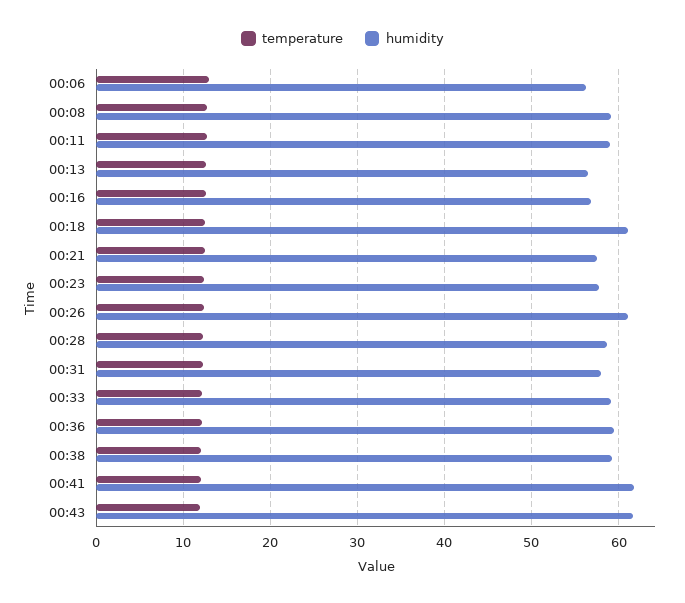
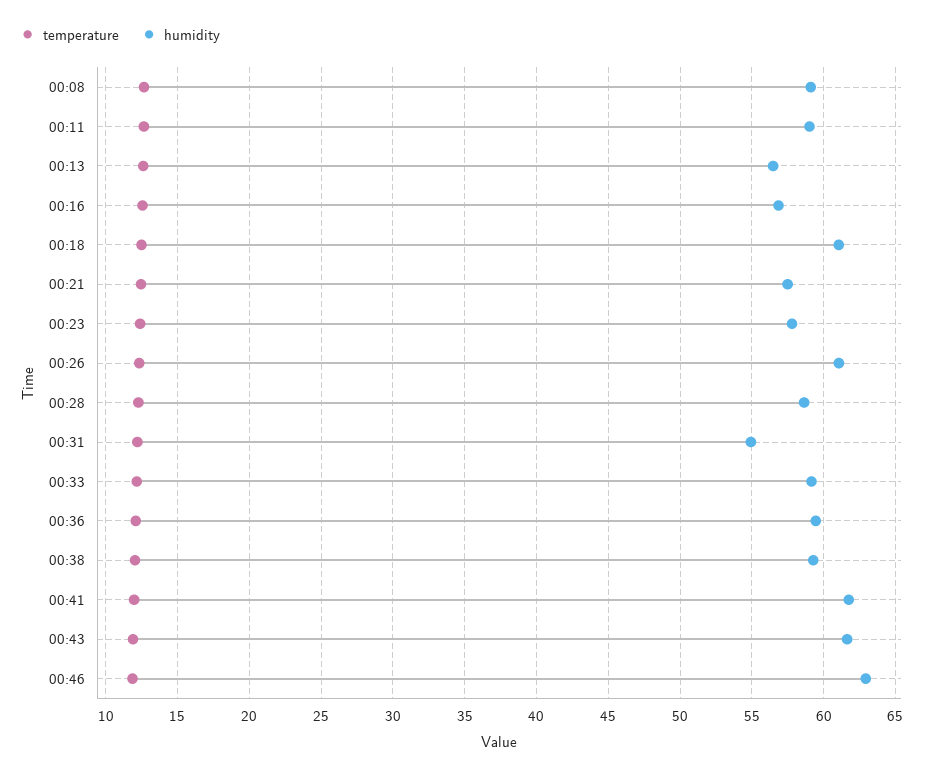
temperature, 00:06: 13 -> none
humidity, 00:06: 56 -> none
humidity, 00:31: 58 -> 55
temperature, 00:46: none -> 12
humidity, 00:46: none -> 63

